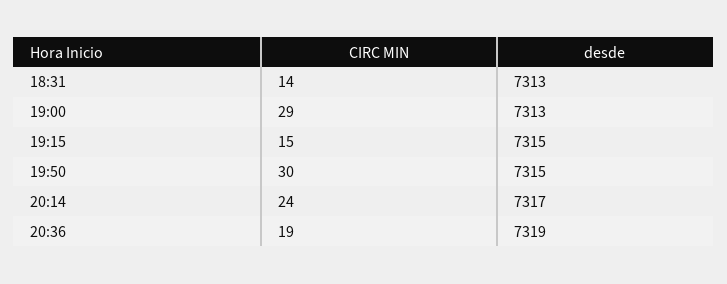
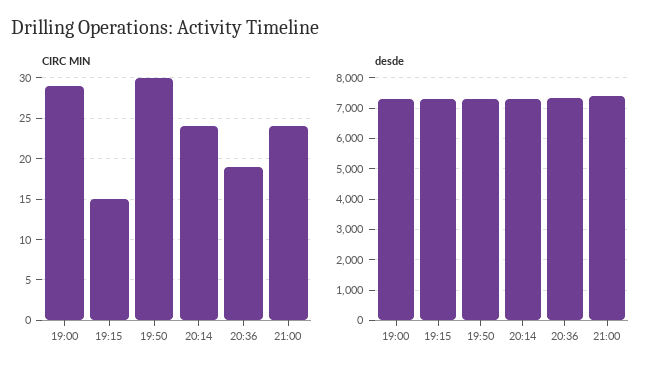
CIRC MIN, 18:31: 14 -> none
desde, 18:31: 7313 -> none
CIRC MIN, 21:00: none -> 24
desde, 21:00: none -> 7400

